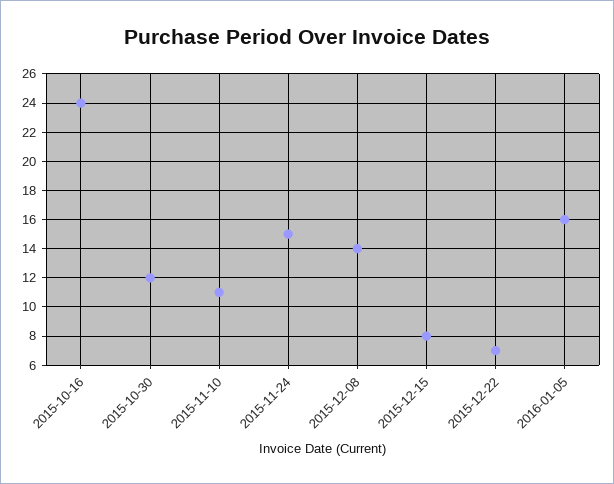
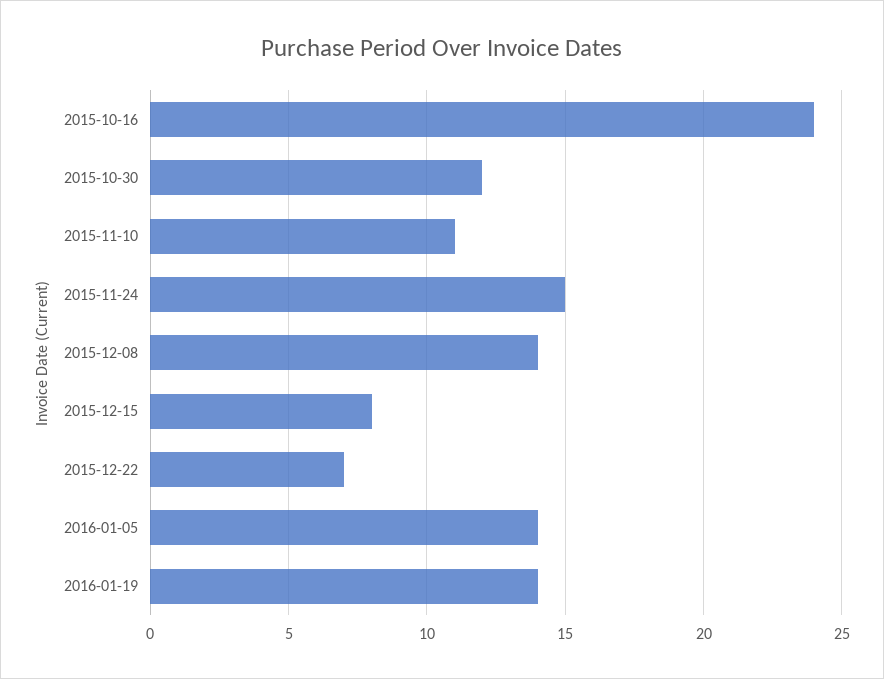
2016-01-05: 16 -> 14
2016-01-19: none -> 14

